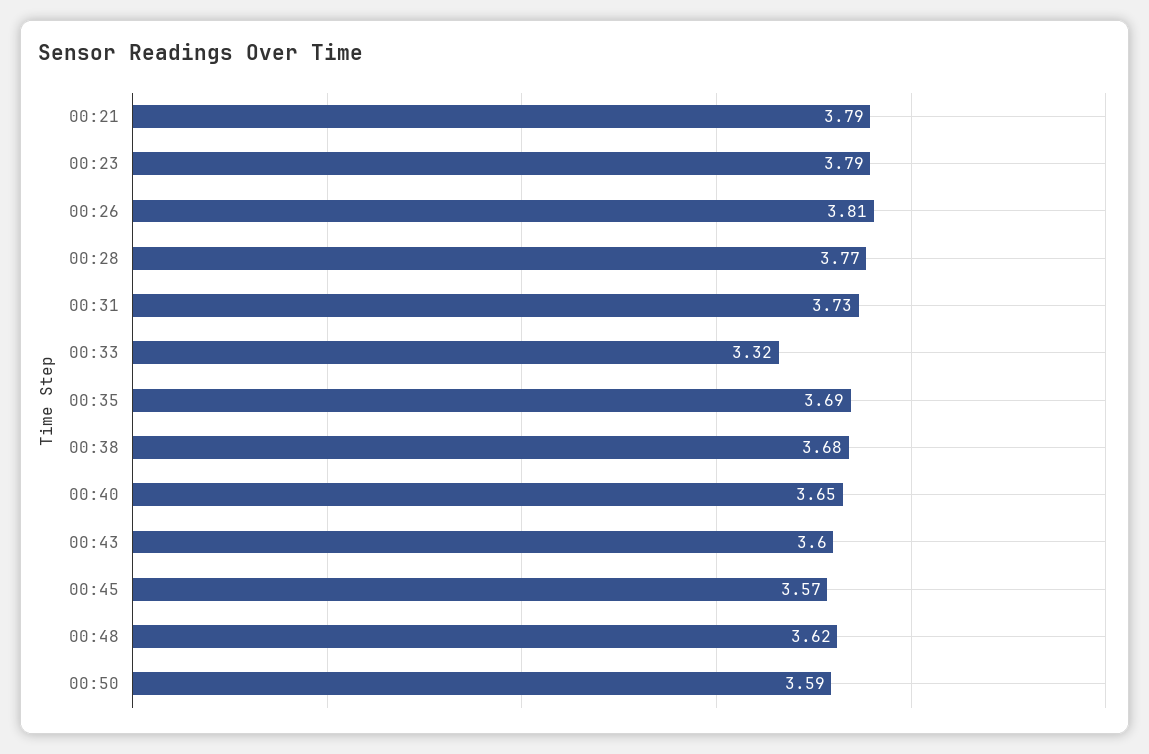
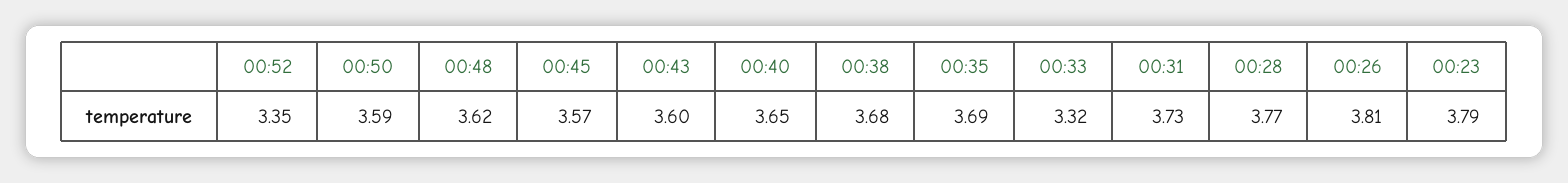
00:21: 3.79 -> none
00:52: none -> 3.35

